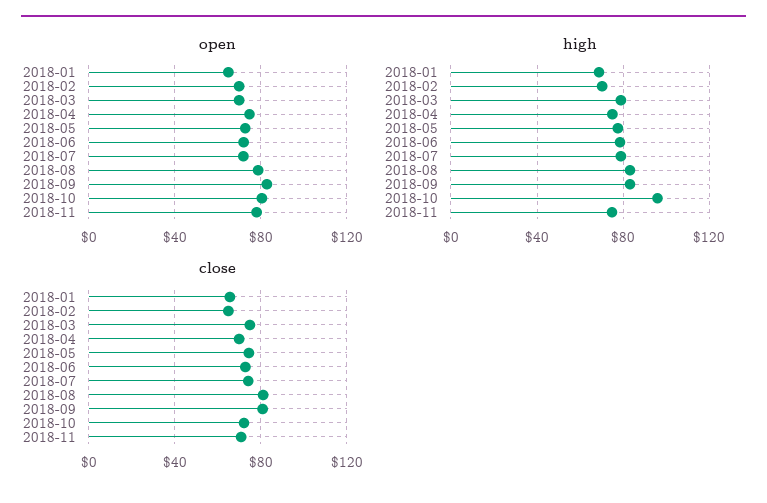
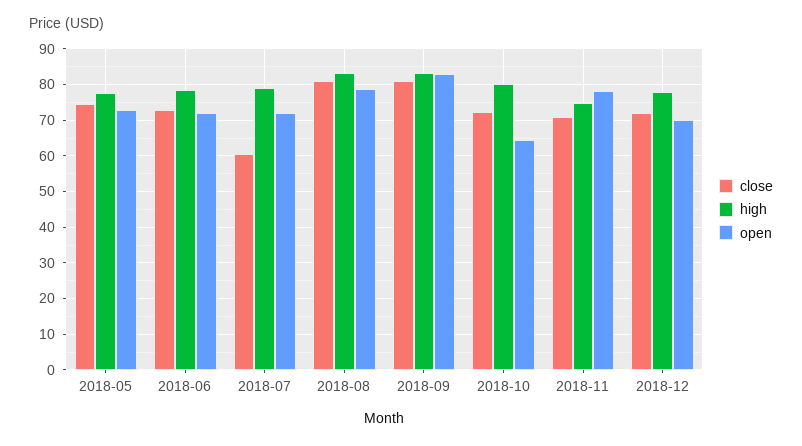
open, 2018-01: 65 -> none
open, 2018-02: 70 -> none
open, 2018-03: 70 -> none
open, 2018-04: 75 -> none
open, 2018-10: 80 -> 64
high, 2018-01: 70 -> none
high, 2018-02: 70 -> none
high, 2018-03: 80 -> none
high, 2018-04: 75 -> none
high, 2018-10: 95 -> 80
close, 2018-01: 65 -> none
close, 2018-02: 65 -> none
close, 2018-03: 75 -> none
close, 2018-04: 70 -> none
close, 2018-07: 75 -> 60
close, 2018-12: none -> 72
high, 2018-12: none -> 78
open, 2018-12: none -> 70

